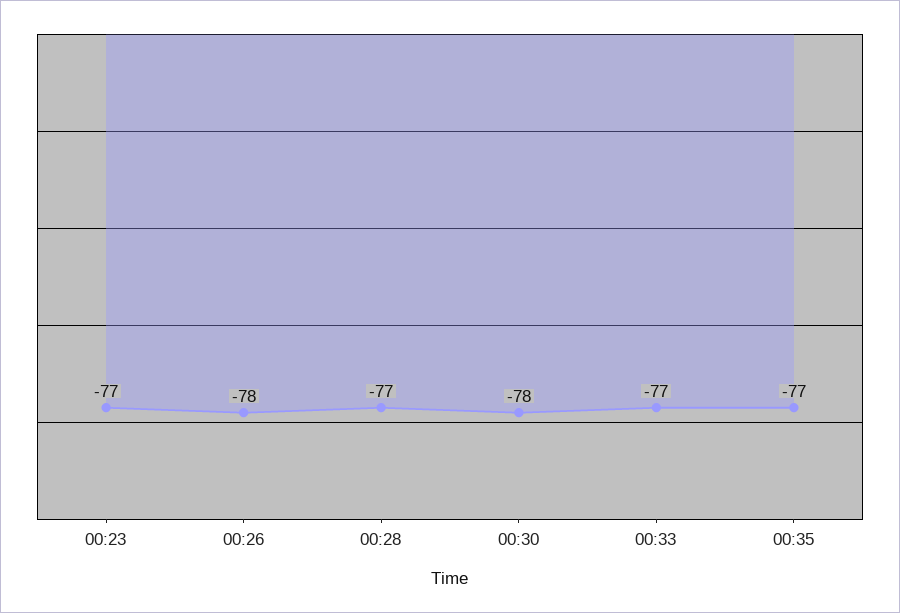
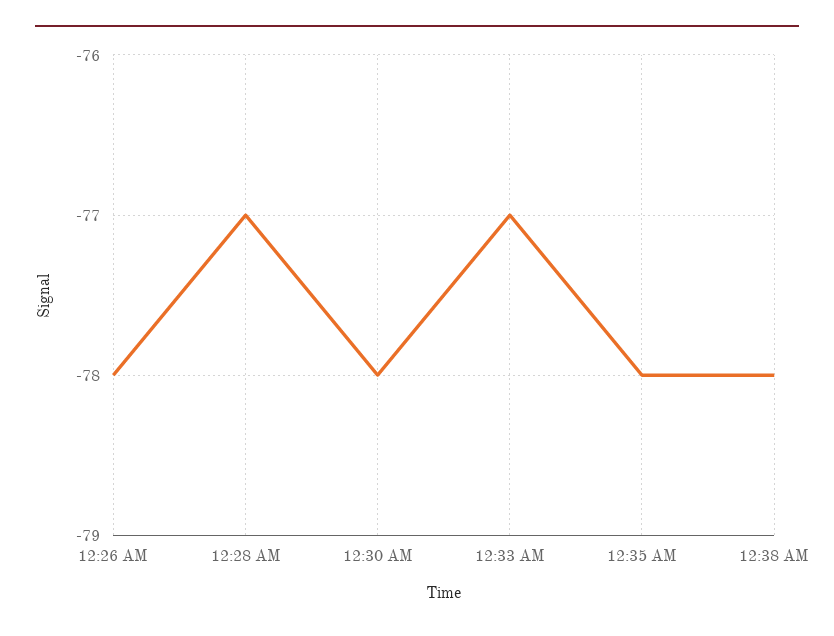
00:23: -77 -> none
00:35: -77 -> -78
12:38 AM: none -> -78

